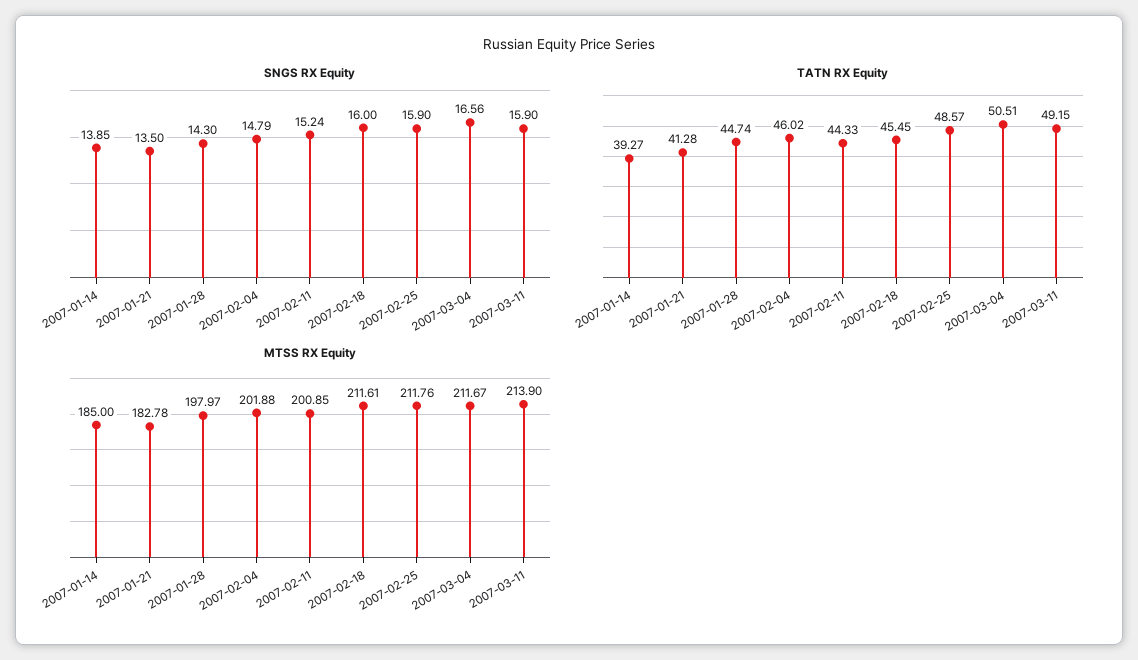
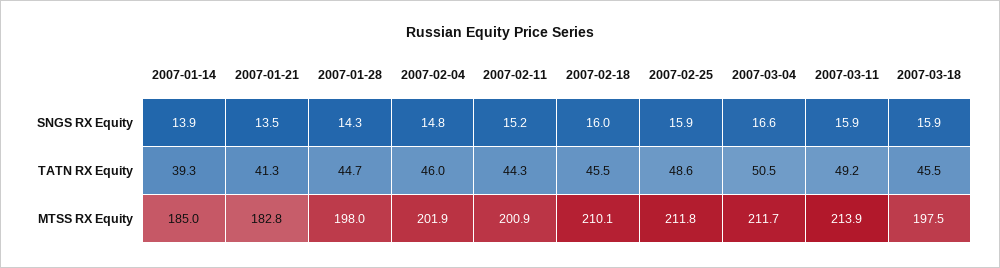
MTSS RX Equity, 2007-02-18: 211.61 -> 210.1
SNGS RX Equity, 2007-03-18: none -> 15.9
TATN RX Equity, 2007-03-18: none -> 45.5
MTSS RX Equity, 2007-03-18: none -> 197.5

